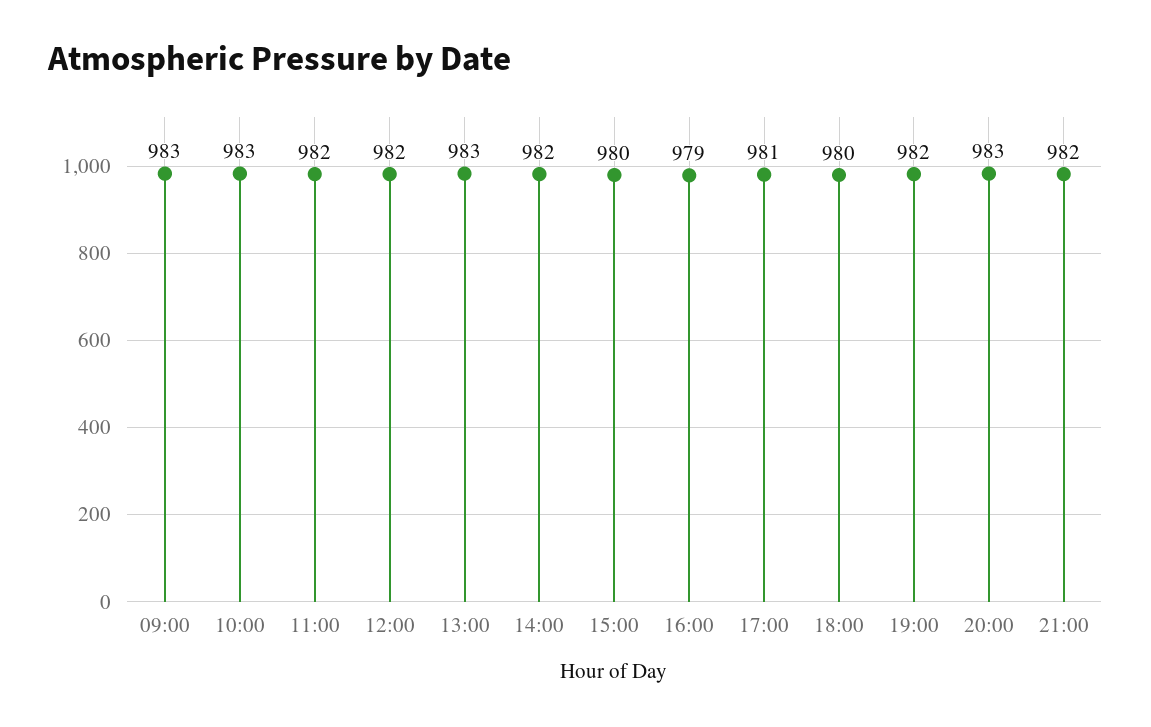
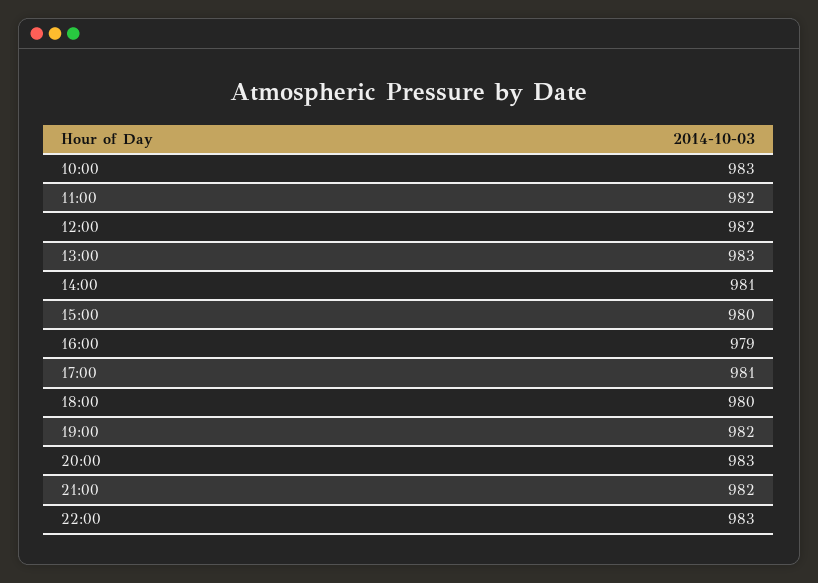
09:00: 983 -> none
14:00: 982 -> 981
22:00: none -> 983

